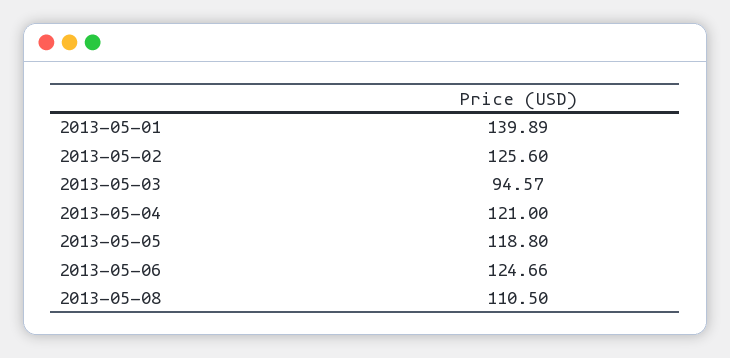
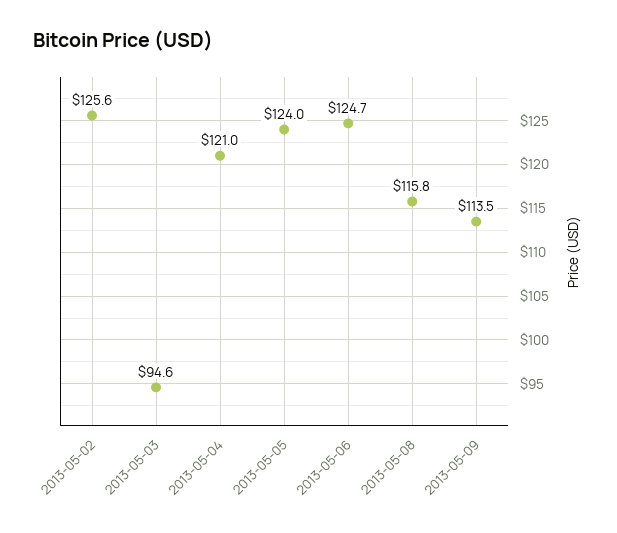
2013-05-01: 139.89 -> none
2013-05-05: 118.8 -> 124
2013-05-08: 110.5 -> 115.8
2013-05-09: none -> 113.5

